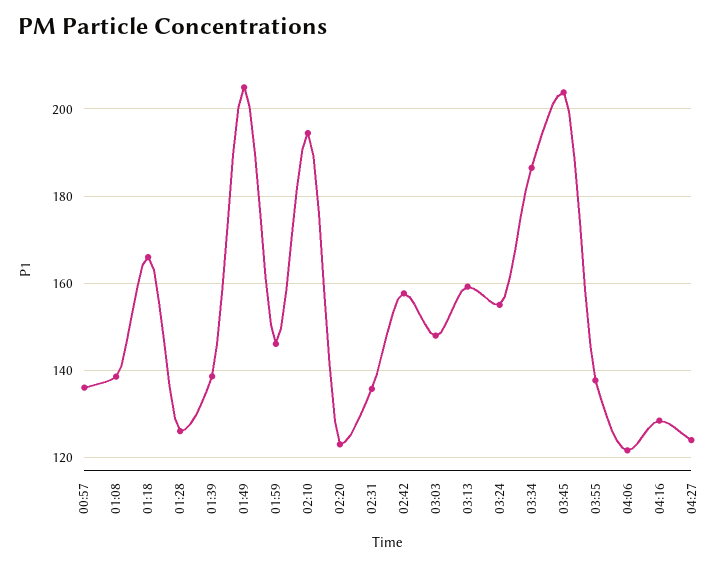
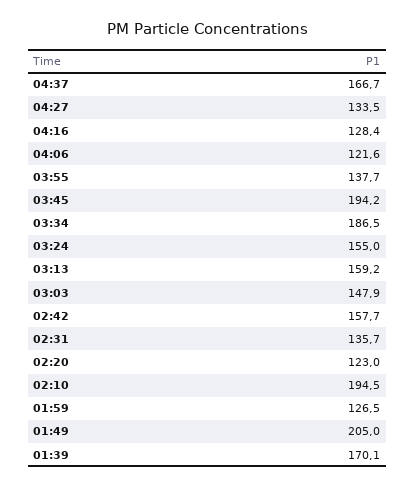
00:57: 136 -> none
01:08: 138 -> none
01:18: 166 -> none
01:28: 126 -> none
01:39: 138 -> 170.1
01:59: 146 -> 126.5
03:45: 204 -> 194.2
04:27: 124 -> 133.5
04:37: none -> 166.7

